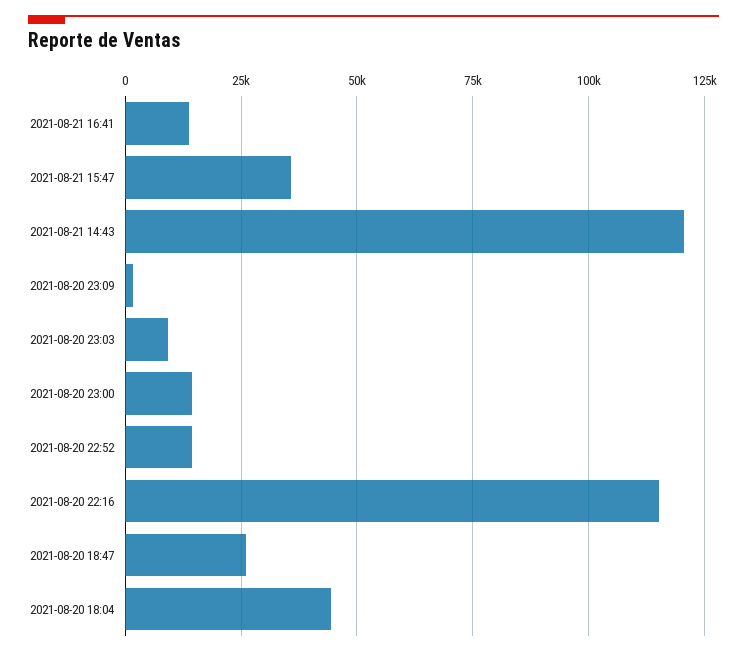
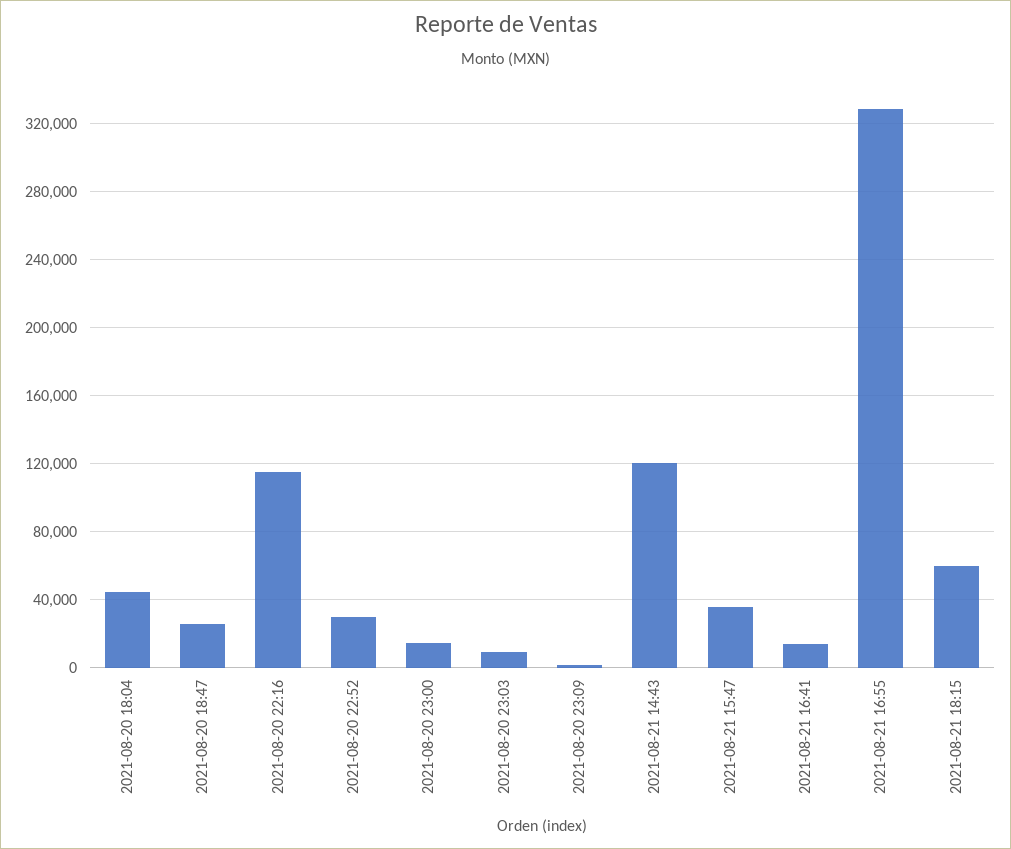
2021-08-20 22:52: 15000 -> 30000
2021-08-21 16:55: none -> 330000
2021-08-21 18:15: none -> 60000

